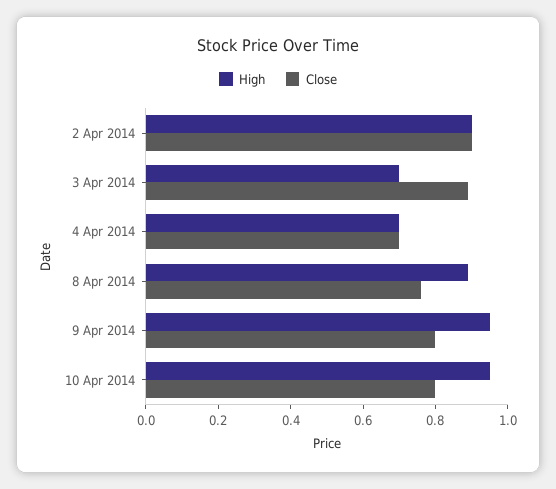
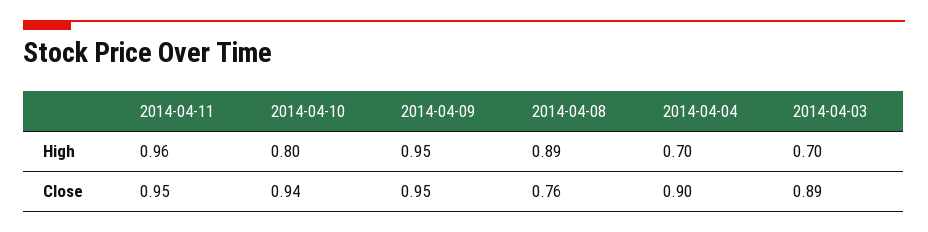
High, 2 Apr 2014: 0.9 -> none
Close, 2 Apr 2014: 0.9 -> none
Close, 4 Apr 2014: 0.7 -> 0.9
Close, 9 Apr 2014: 0.8 -> 0.95
High, 10 Apr 2014: 0.95 -> 0.8
Close, 10 Apr 2014: 0.8 -> 0.94
High, 2014-04-11: none -> 0.96
Close, 2014-04-11: none -> 0.95

